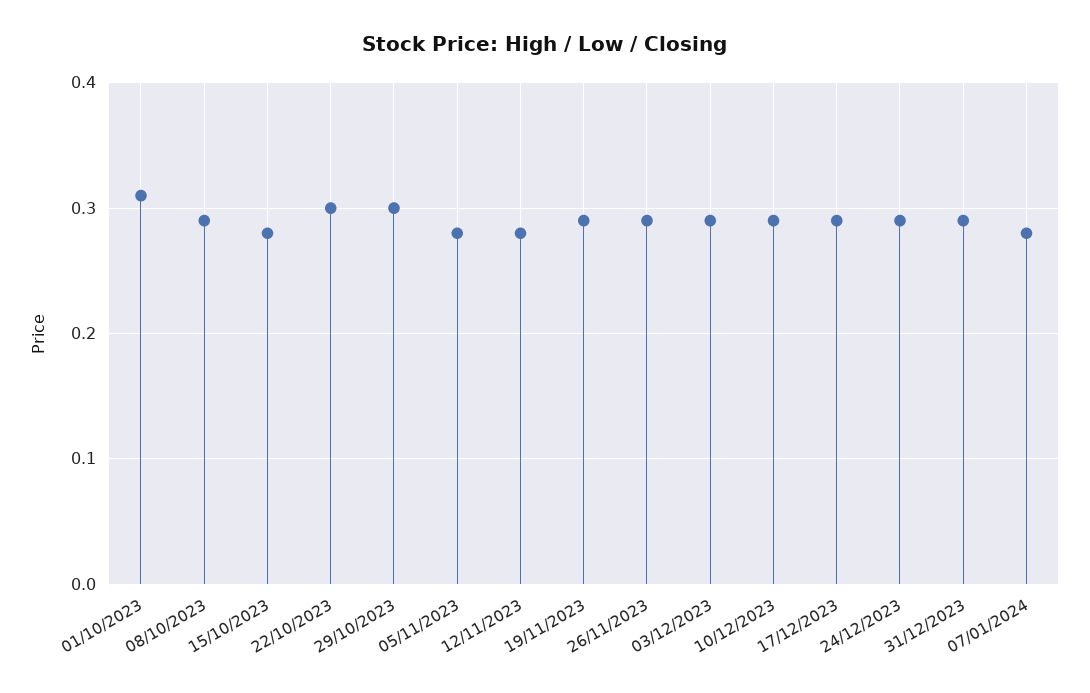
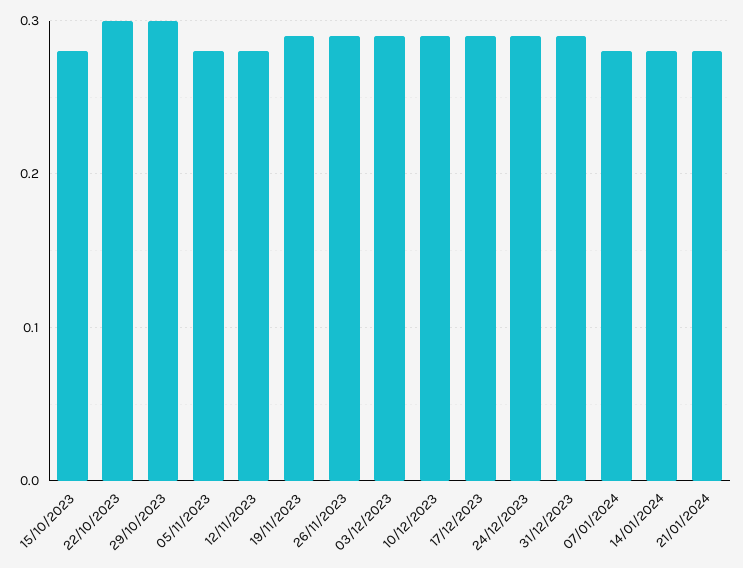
01/10/2023: 0.31 -> none
08/10/2023: 0.29 -> none
14/01/2024: none -> 0.28
21/01/2024: none -> 0.28

